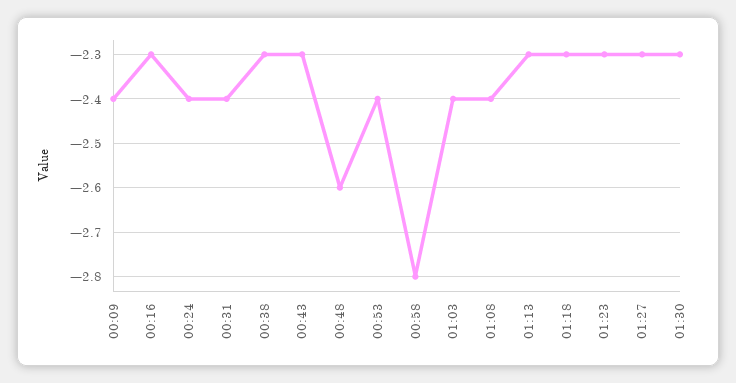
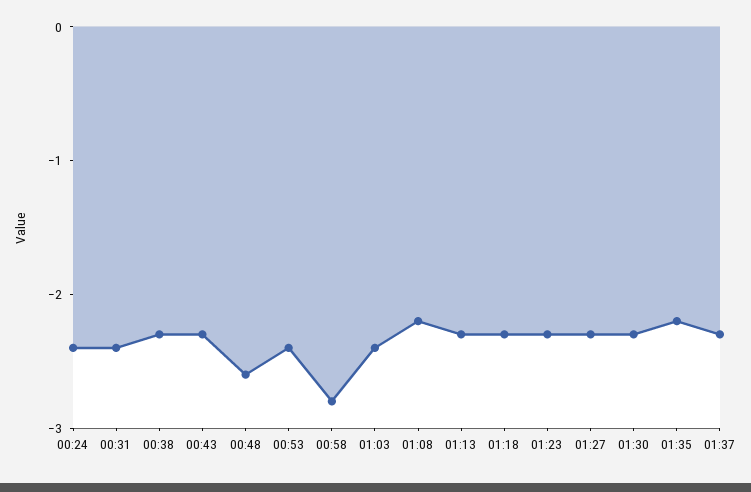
00:09: -2.4 -> none
00:16: -2.3 -> none
01:08: -2.4 -> -2.2
01:35: none -> -2.2
01:37: none -> -2.3

